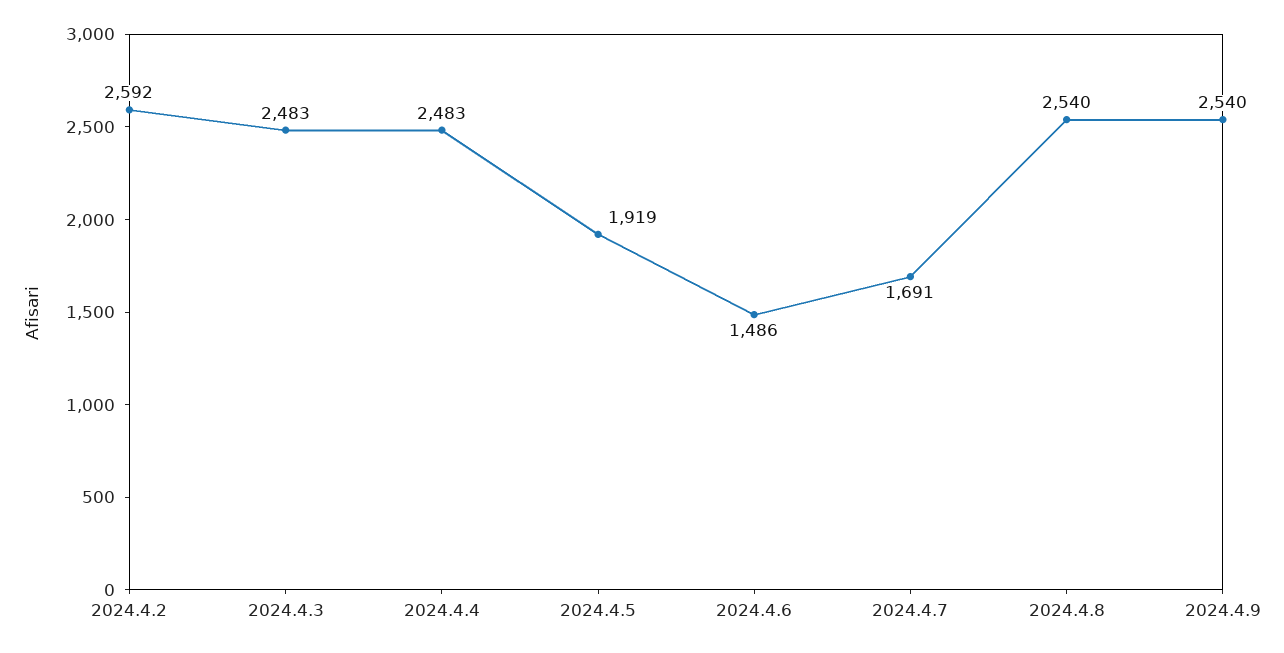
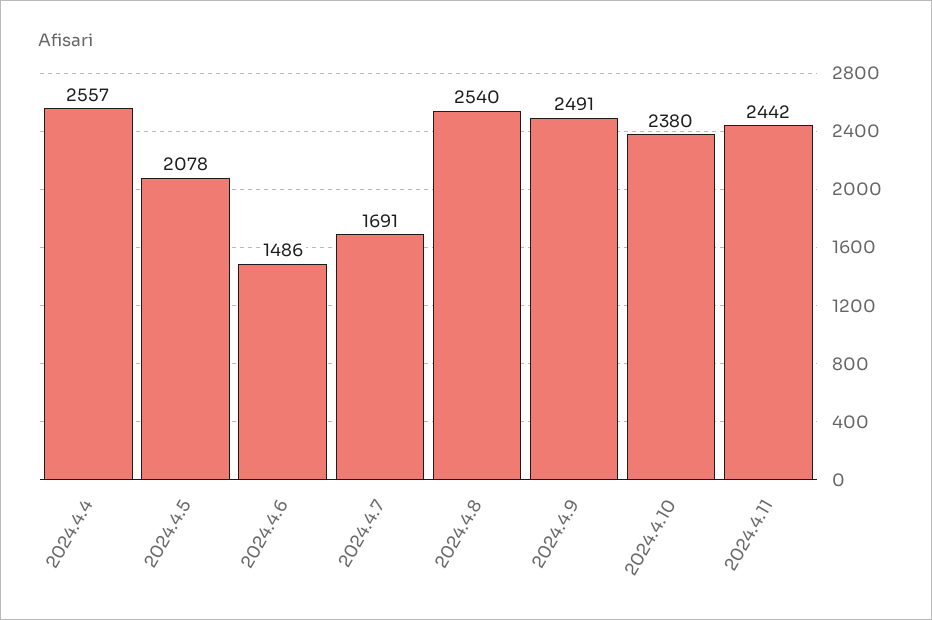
2024.4.2: 2592 -> none
2024.4.3: 2483 -> none
2024.4.4: 2483 -> 2557
2024.4.5: 1919 -> 2078
2024.4.9: 2540 -> 2491
2024.4.10: none -> 2380
2024.4.11: none -> 2442

